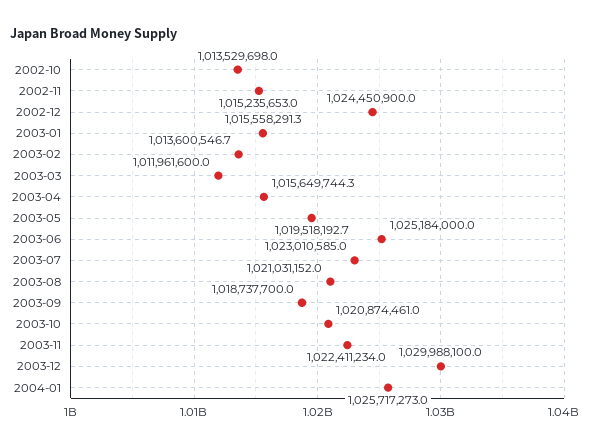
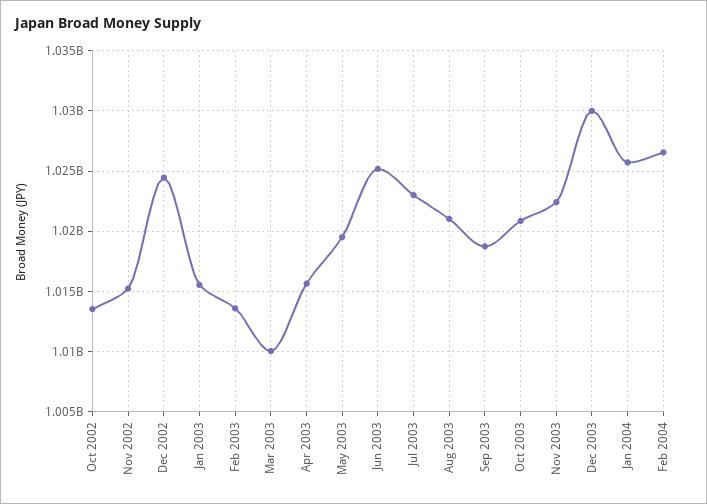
2003-03: 1011961600 -> 1010000000
Feb 2004: none -> 1026500000

